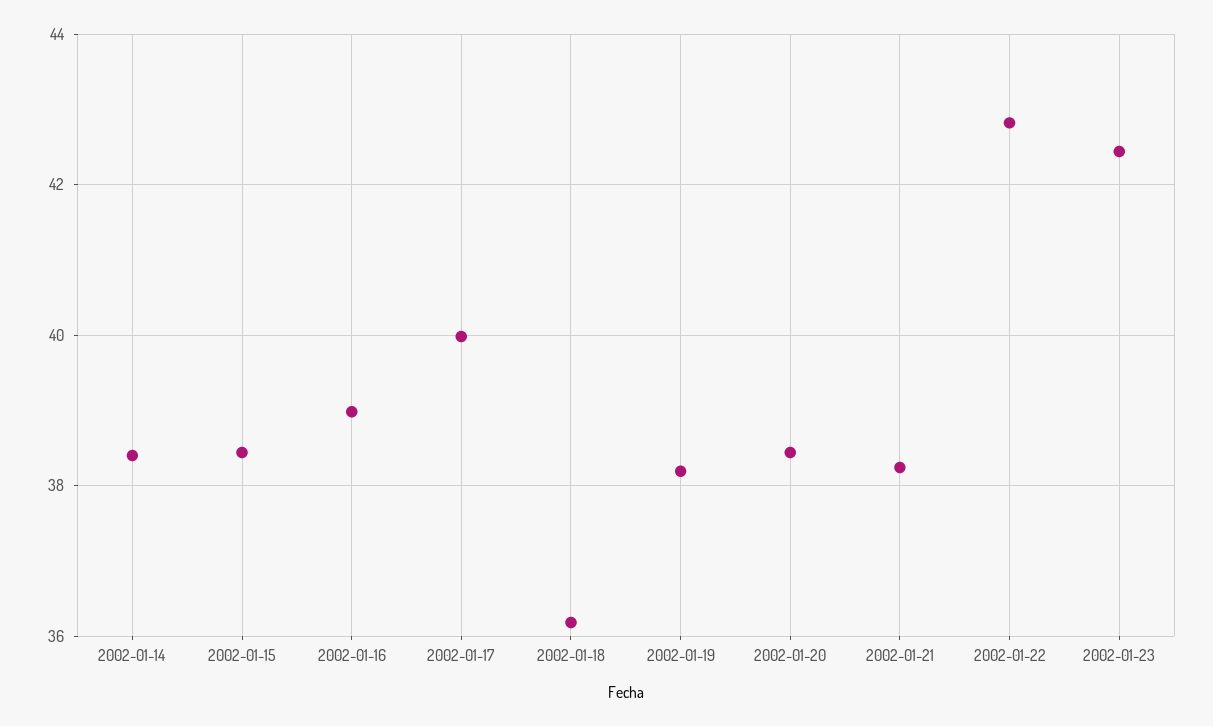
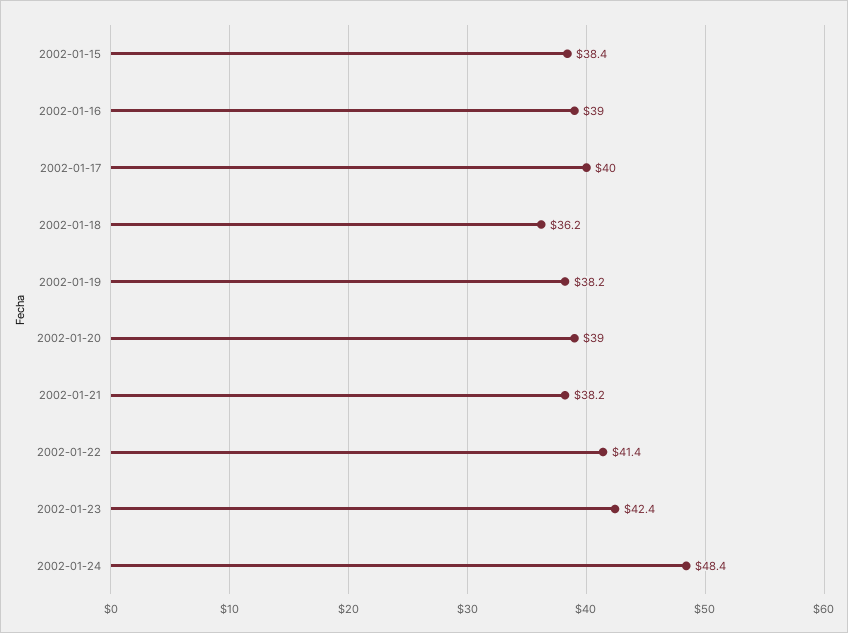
2002-01-14: 38.4 -> none
2002-01-20: 38.4 -> 39
2002-01-22: 42.8 -> 41.4
2002-01-24: none -> 48.4

